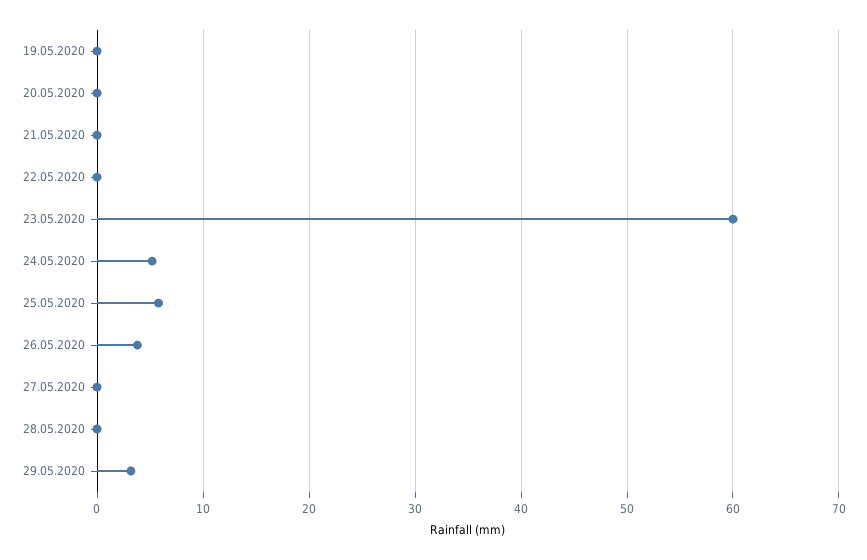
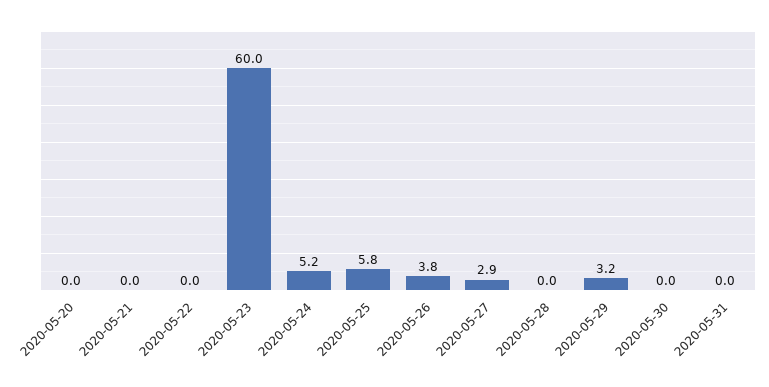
19.05.2020: 0 -> none
27.05.2020: 0 -> 2.9
2020-05-30: none -> 0
2020-05-31: none -> 0

